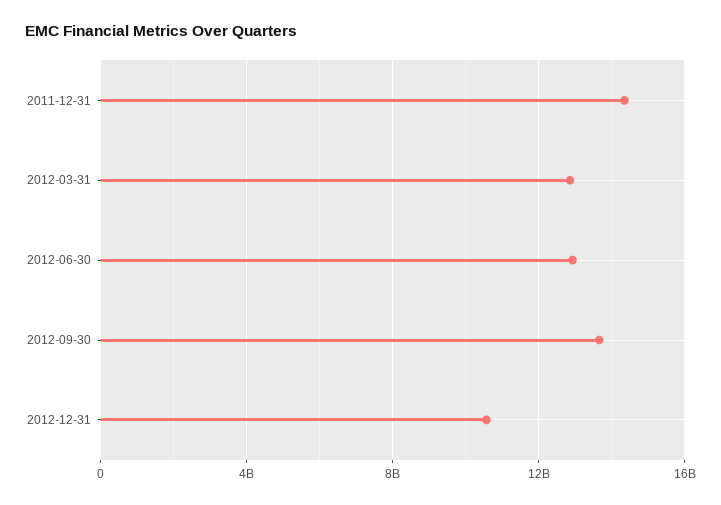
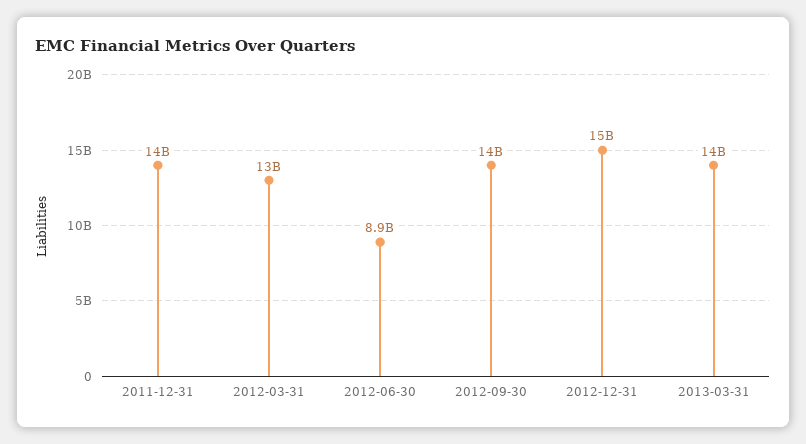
2012-06-30: 13000000000 -> 8900000000
2012-12-31: 10500000000 -> 15000000000
2013-03-31: none -> 14000000000

